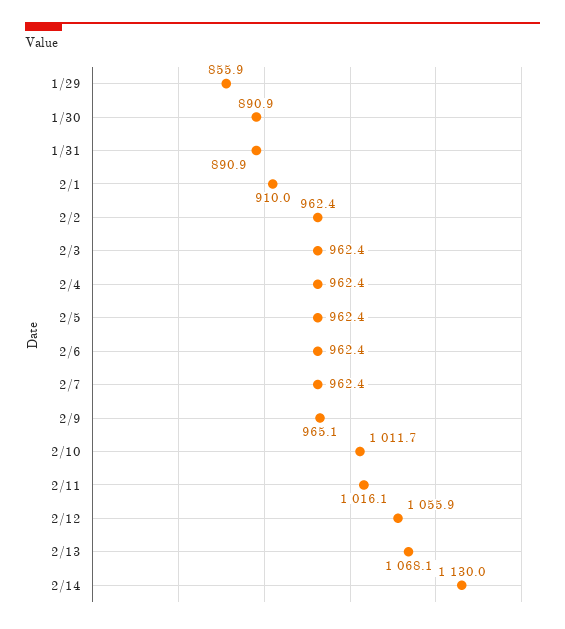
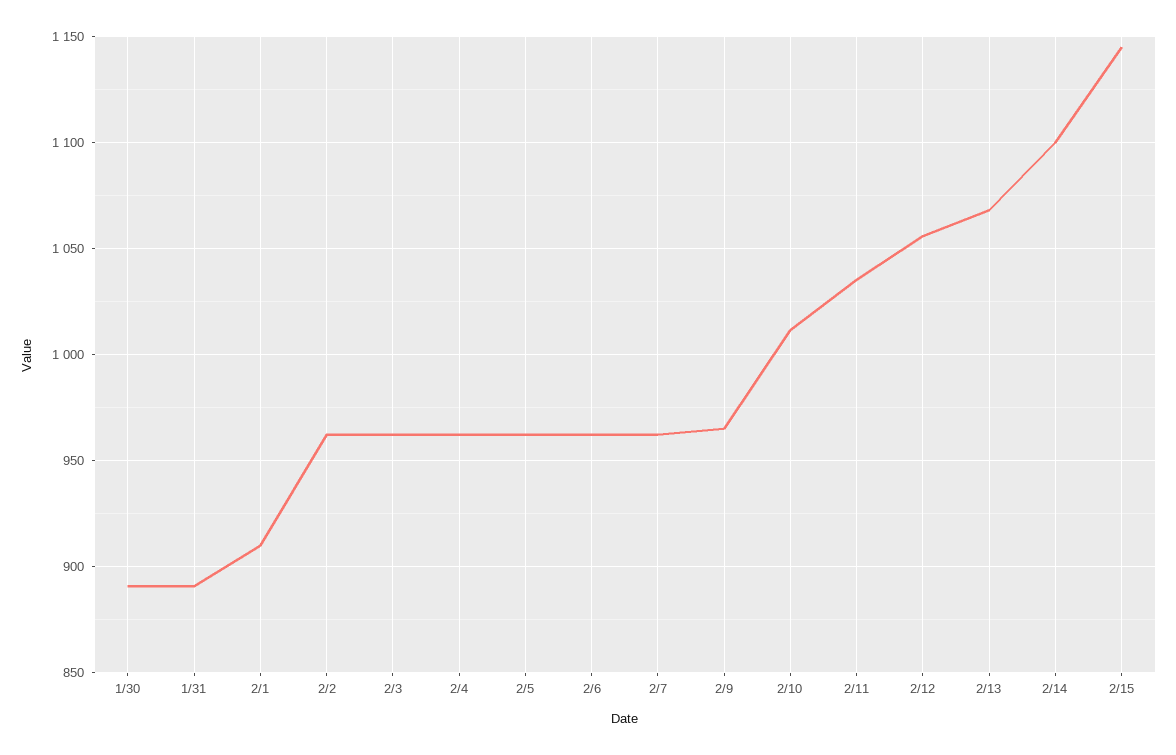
1/29: 855.9 -> none
2/11: 1016.1 -> 1035
2/14: 1130 -> 1100
2/15: none -> 1145

